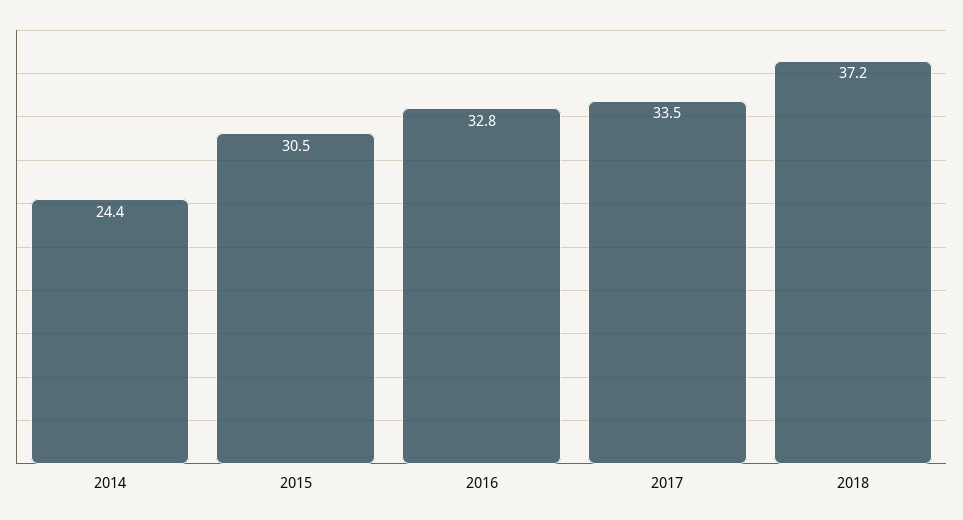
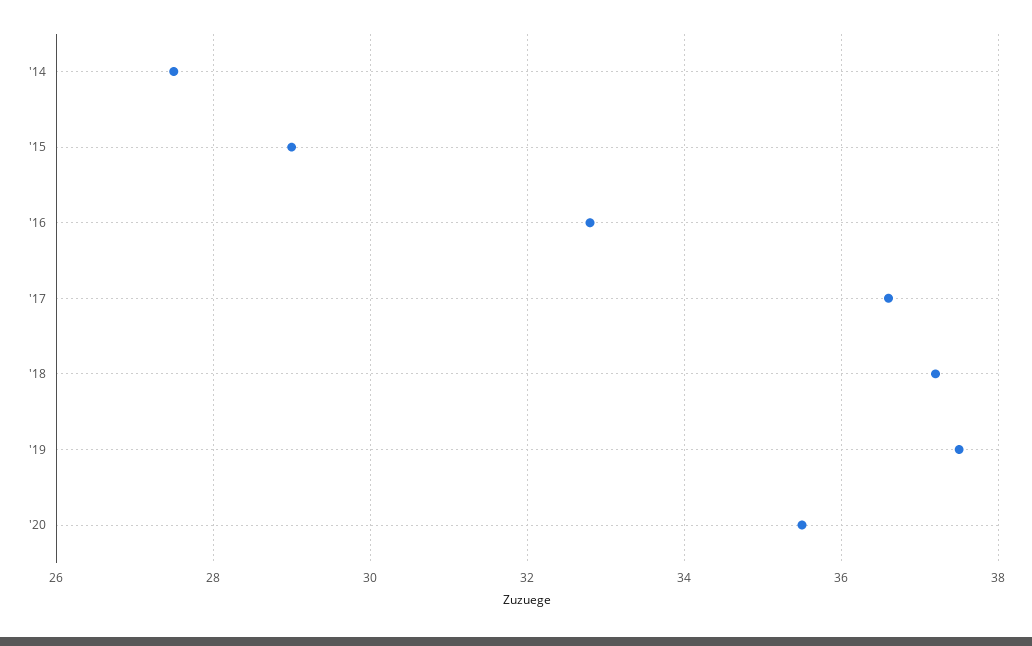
2014: 24.4 -> 27.5
2015: 30.5 -> 29
2017: 33.5 -> 36.5
'19: none -> 37.5
'20: none -> 35.5

